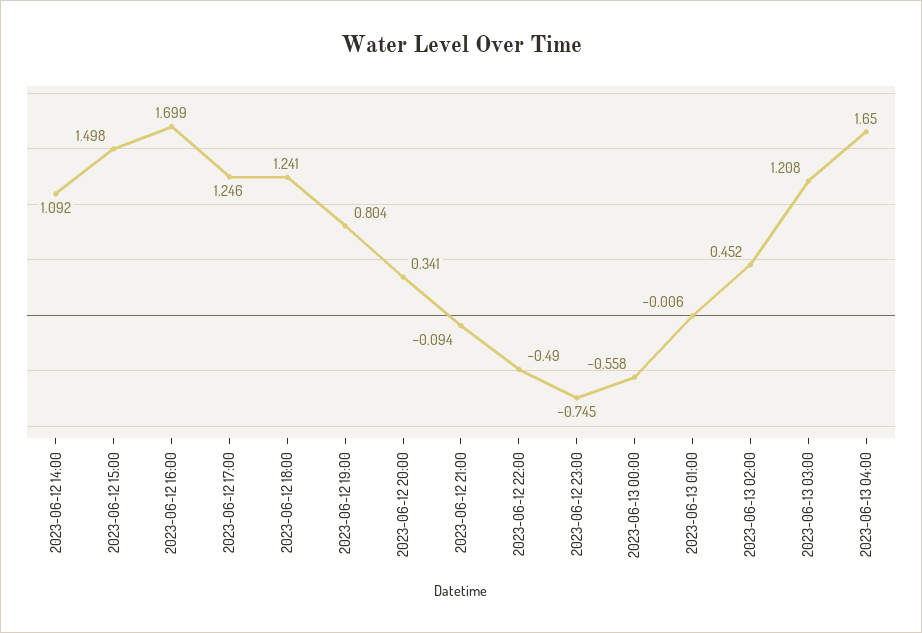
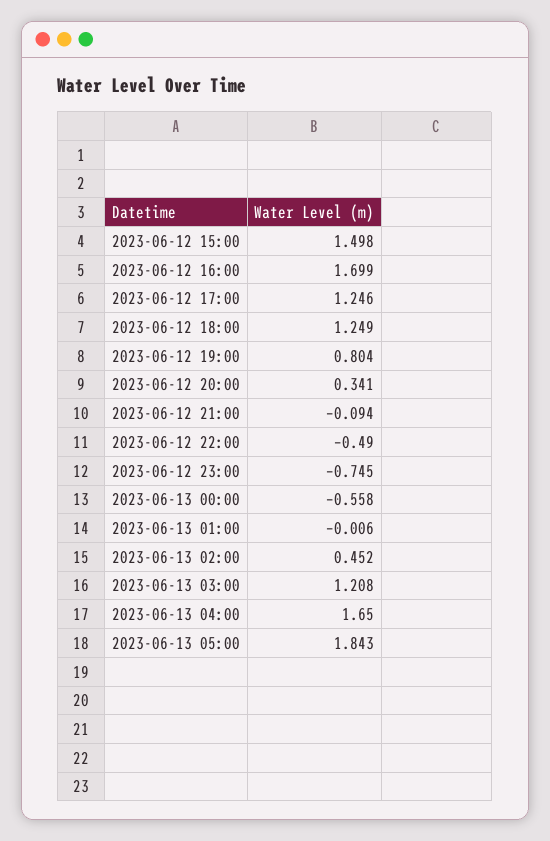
2023-06-12 14:00: 1.092 -> none
2023-06-12 18:00: 1.241 -> 1.249
2023-06-13 05:00: none -> 1.843

